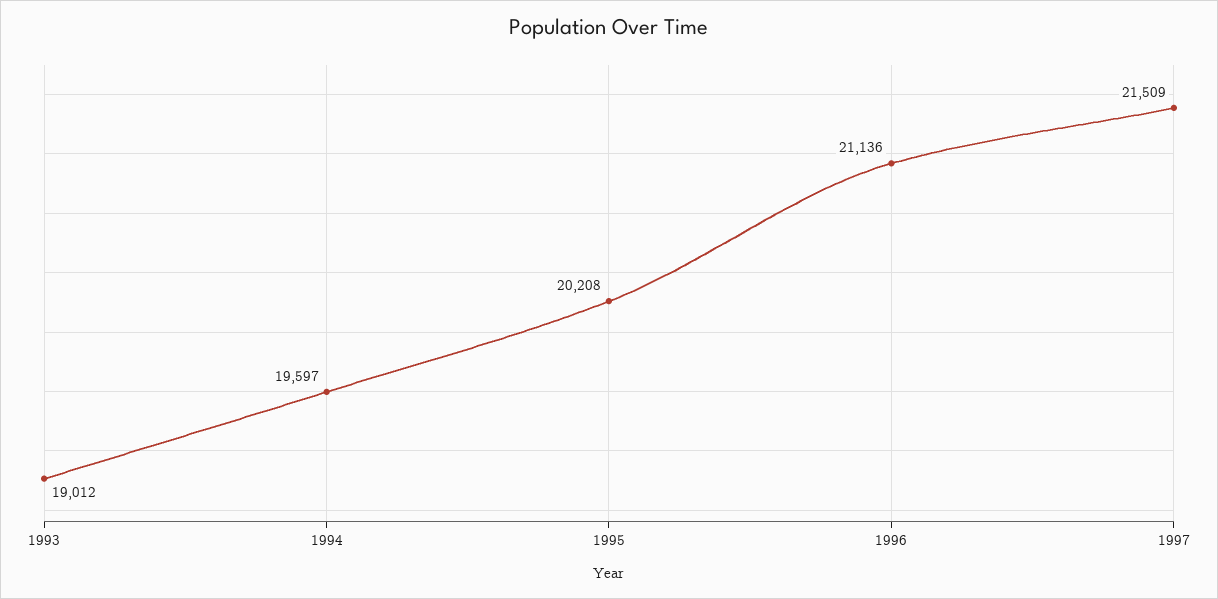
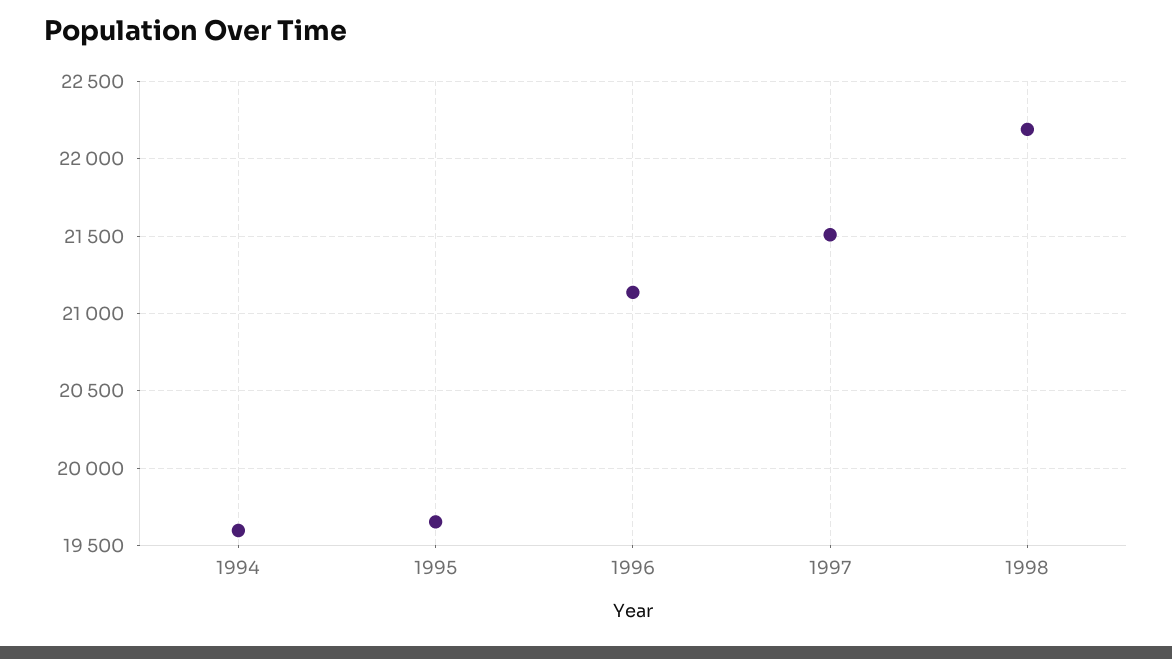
1993: 19012 -> none
1995: 20208 -> 19650
1998: none -> 22200

